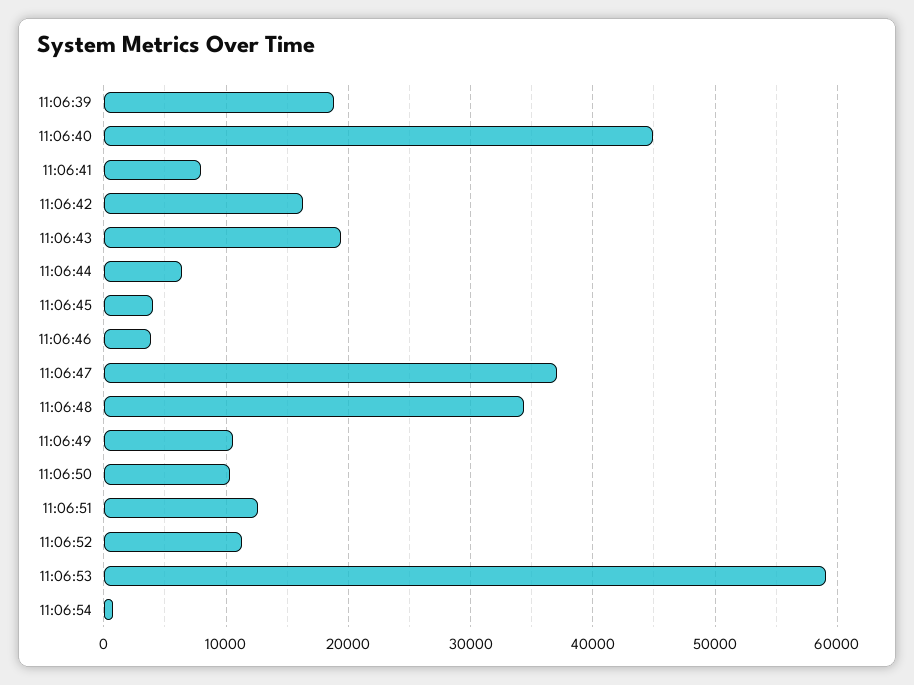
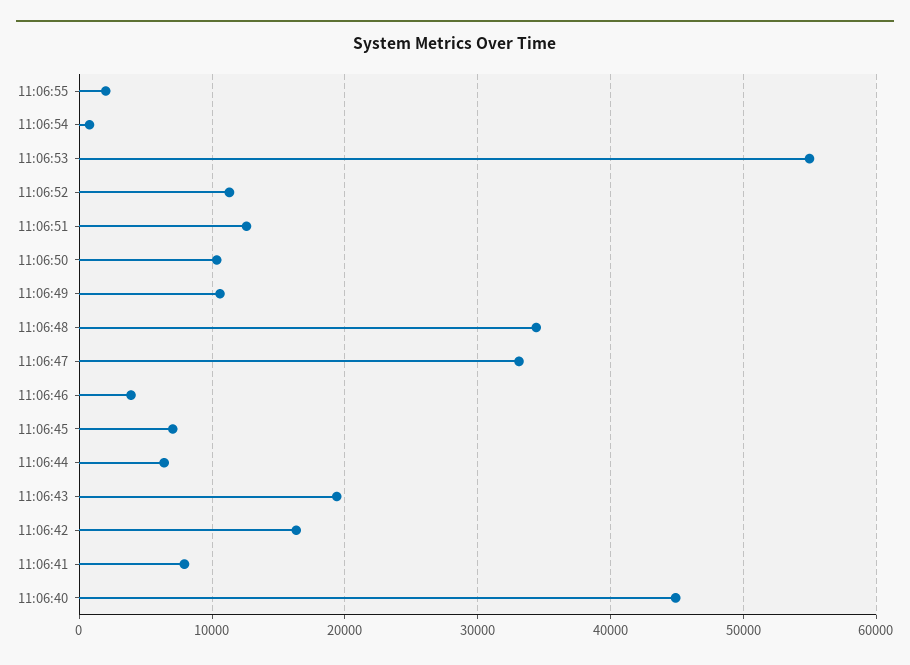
11:06:39: 19000 -> none
11:06:45: 4000 -> 7000
11:06:47: 37000 -> 33000
11:06:53: 59000 -> 55000
11:06:55: none -> 2000

